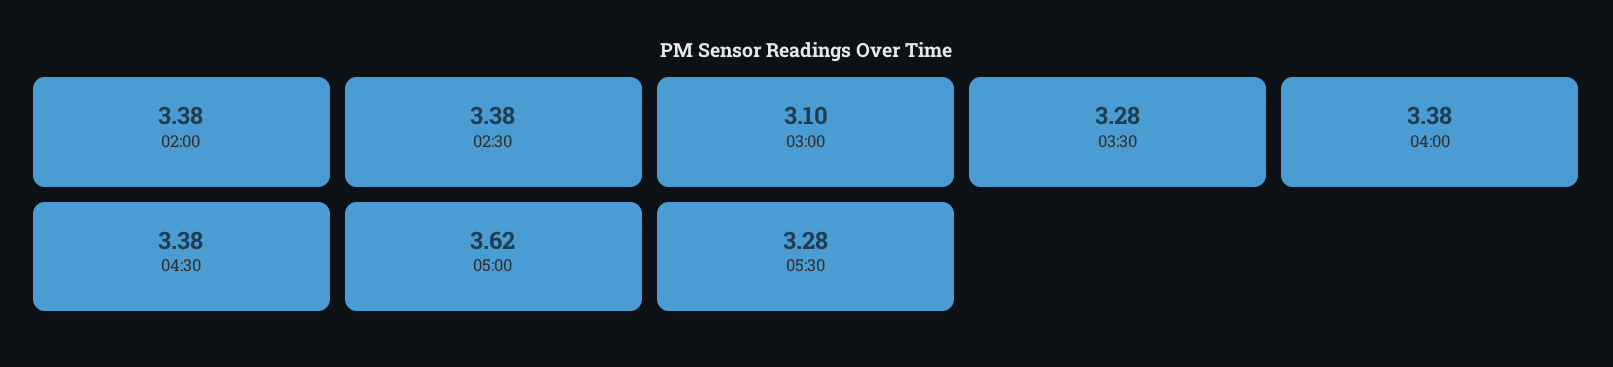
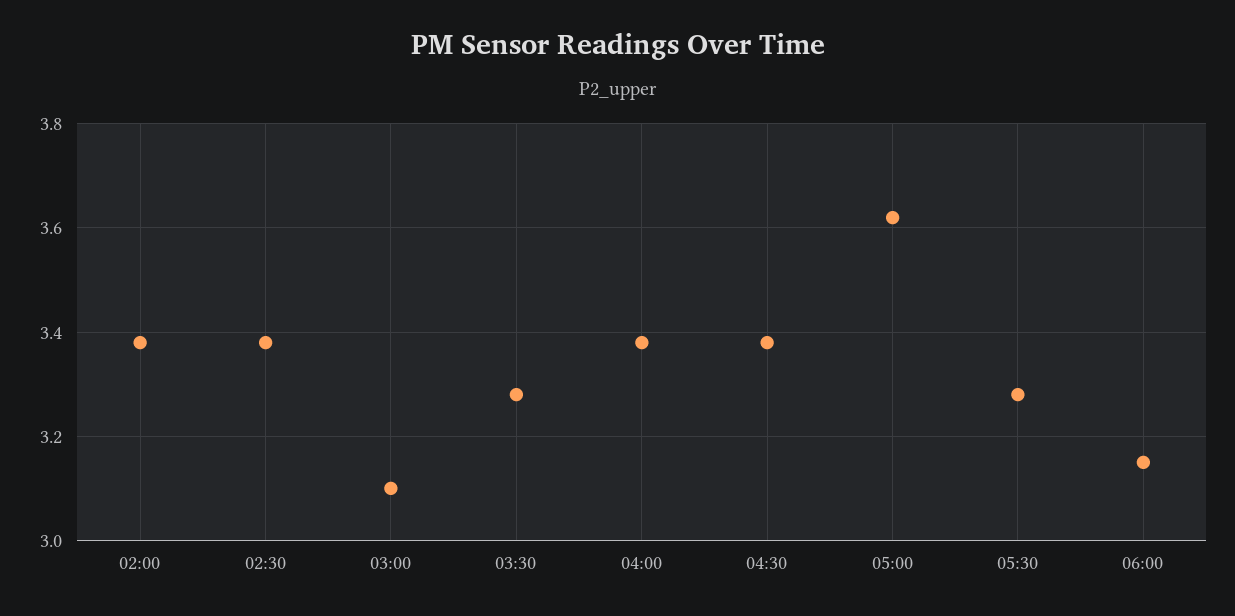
06:00: none -> 3.15

